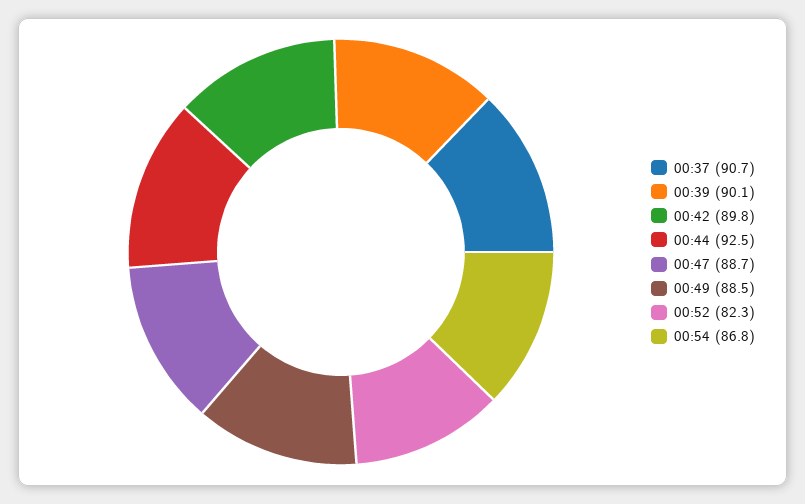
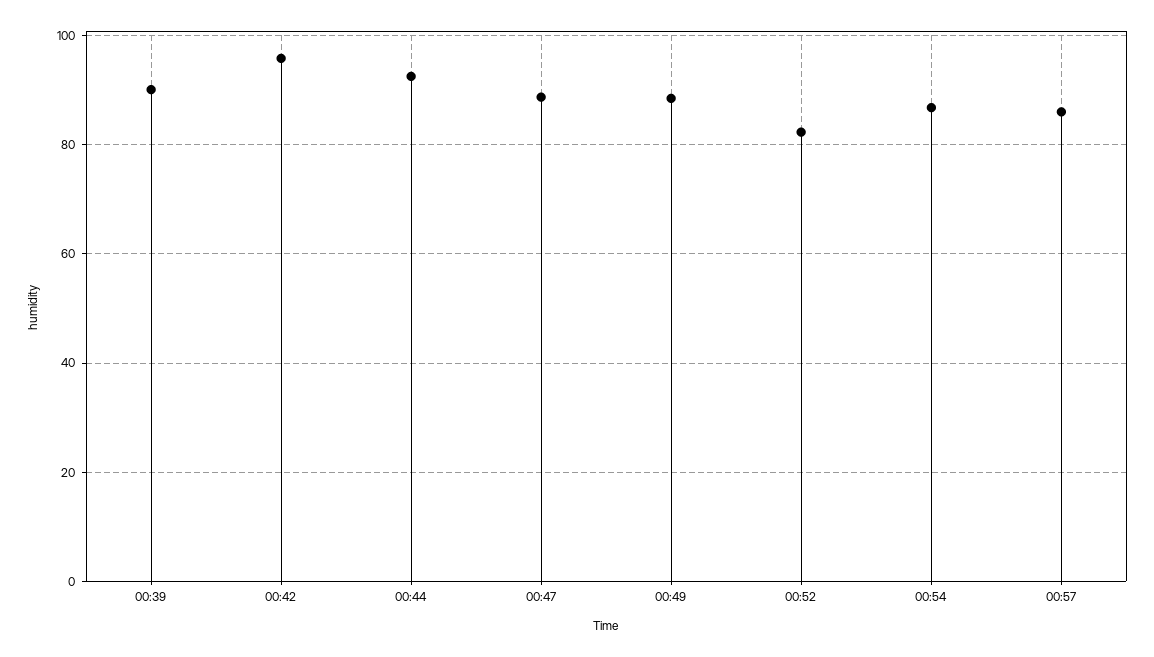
00:37: 90.7 -> none
00:42: 89.8 -> 96
00:57: none -> 86

